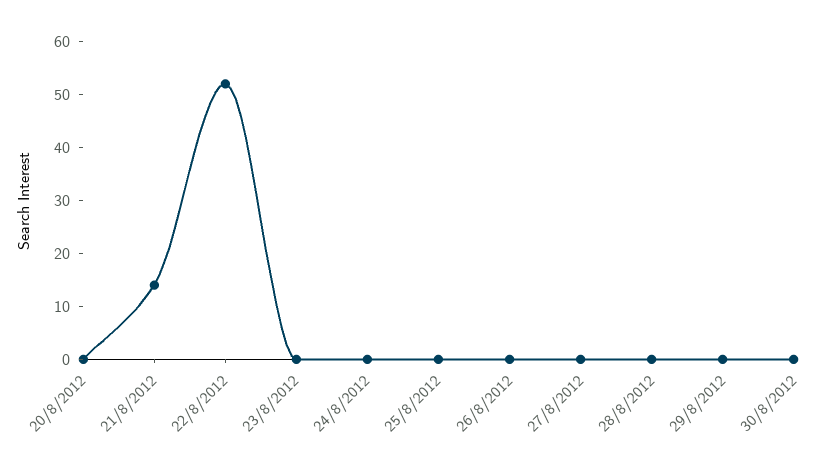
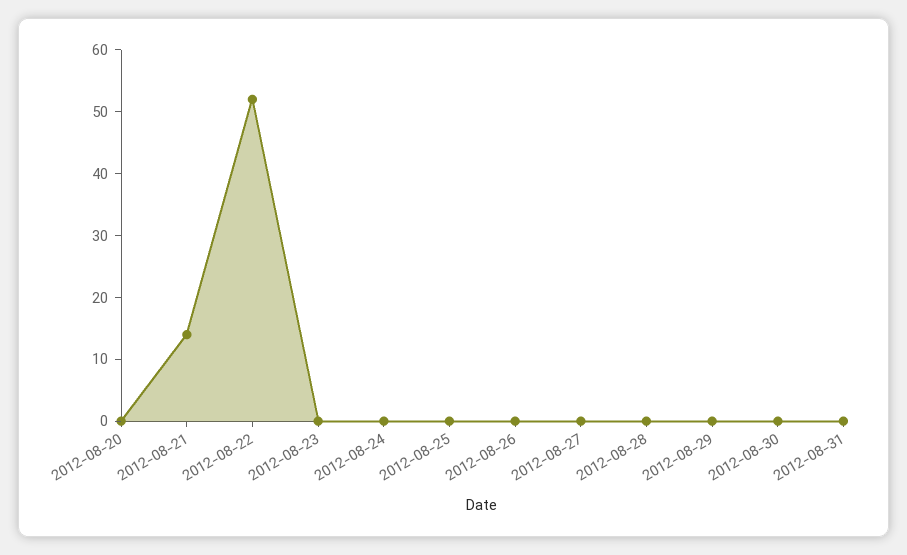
2012-08-31: none -> 0

